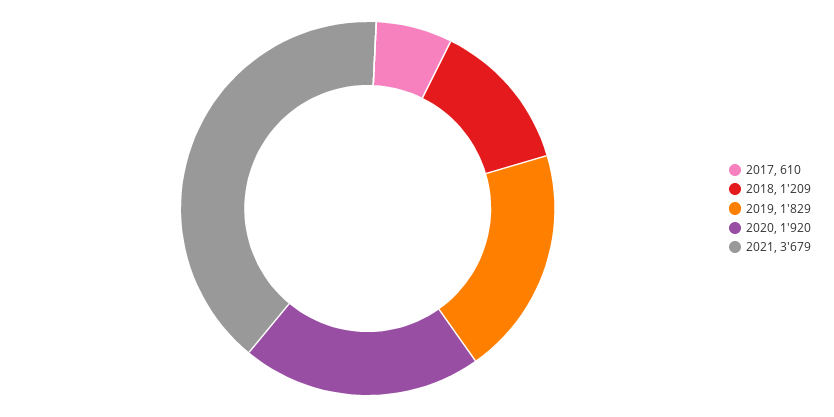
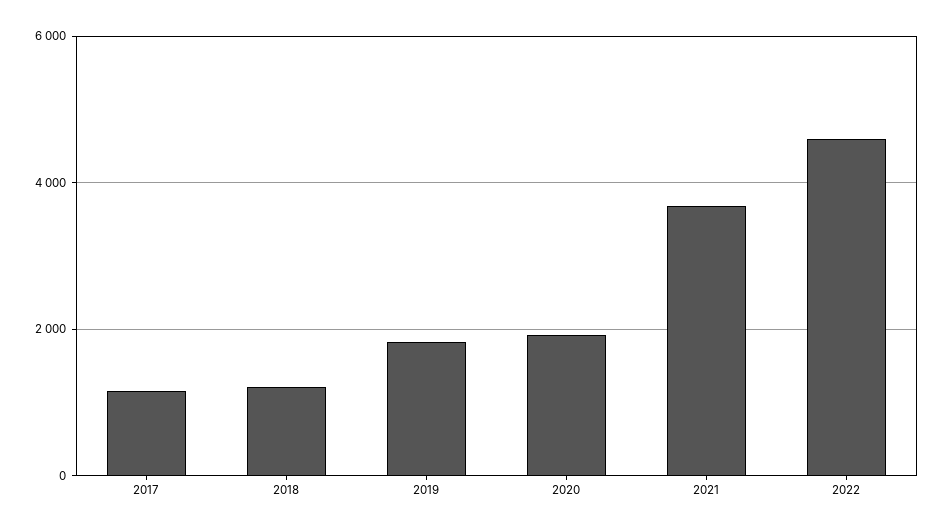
2017: 610 -> 1200
2022: none -> 4600

